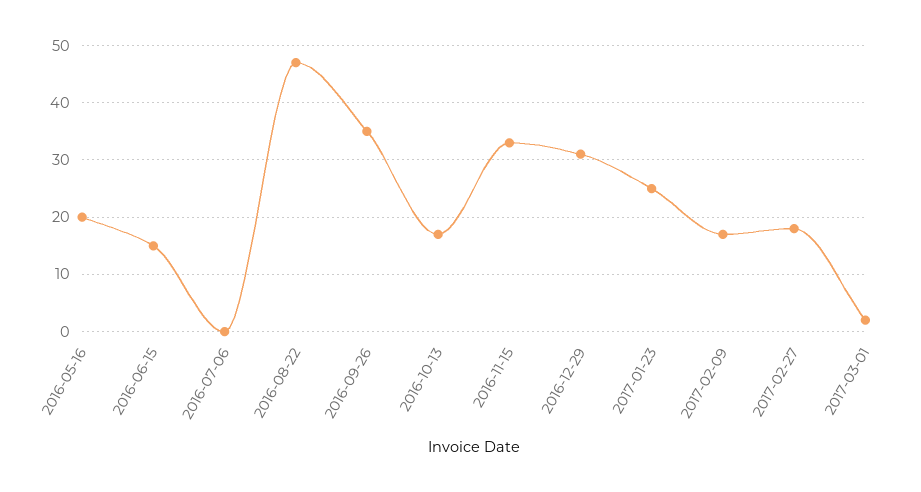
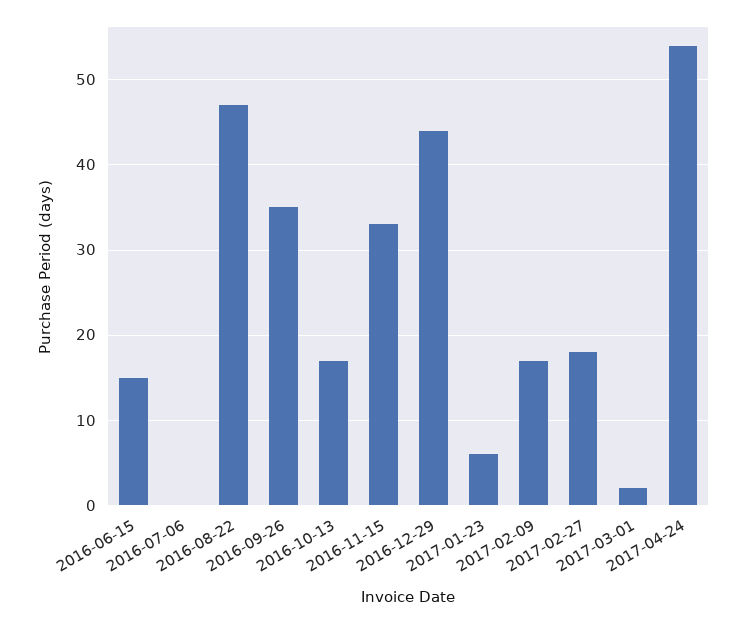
2016-05-16: 20 -> none
2016-12-29: 30 -> 44
2017-01-23: 25 -> 6
2017-04-24: none -> 54

